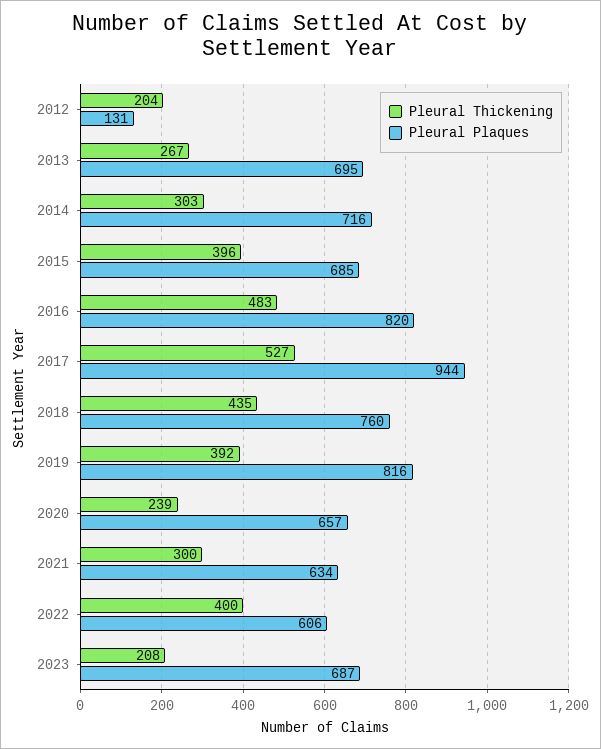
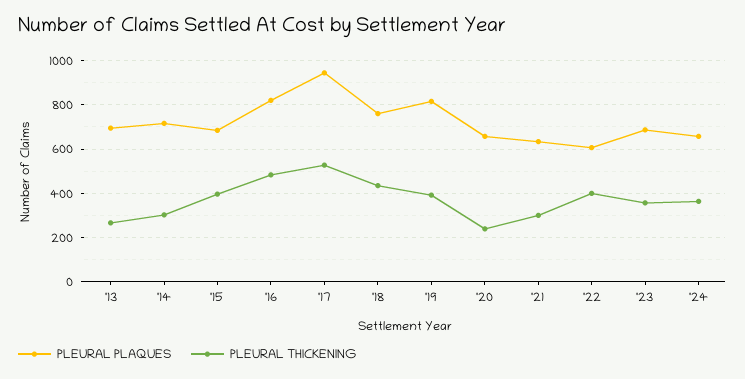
Pleural Thickening, 2012: 204 -> none
Pleural Plaques, 2012: 131 -> none
Pleural Thickening, 2023: 208 -> 350
Pleural Plaques, '24: none -> 650
Pleural Thickening, '24: none -> 350

